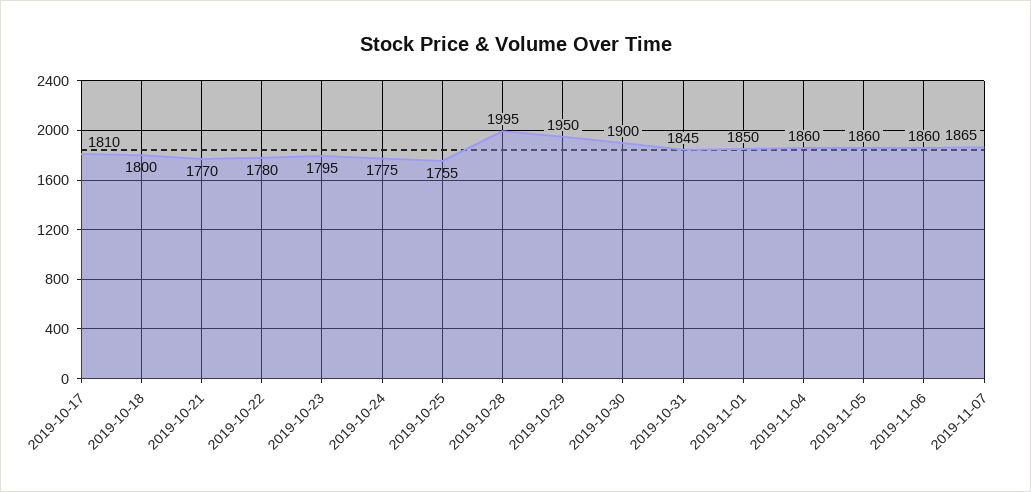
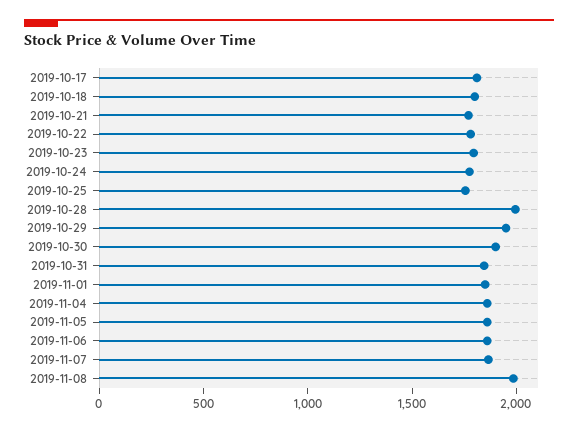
2019-11-08: none -> 2000

